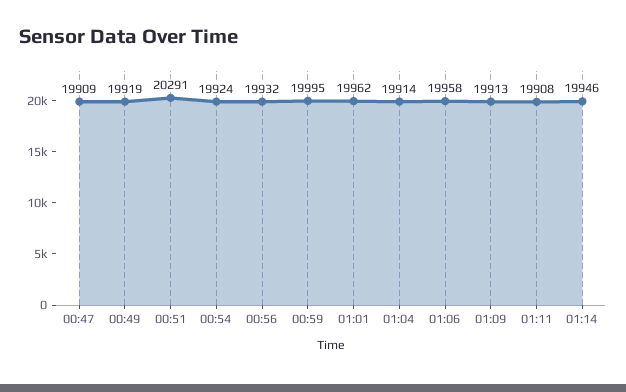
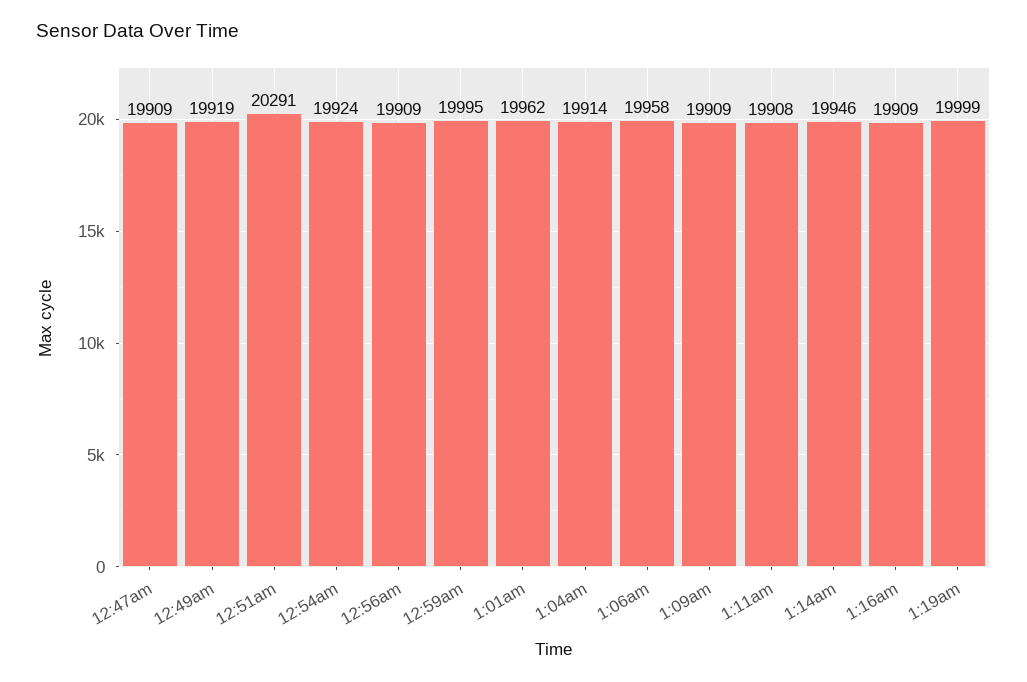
00:56: 19932 -> 19909
01:09: 19913 -> 19909
1:16am: none -> 19909
1:19am: none -> 19999

